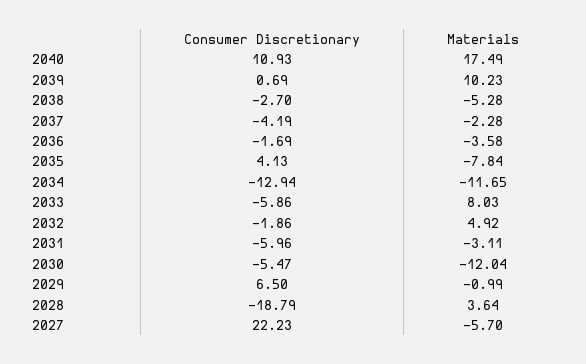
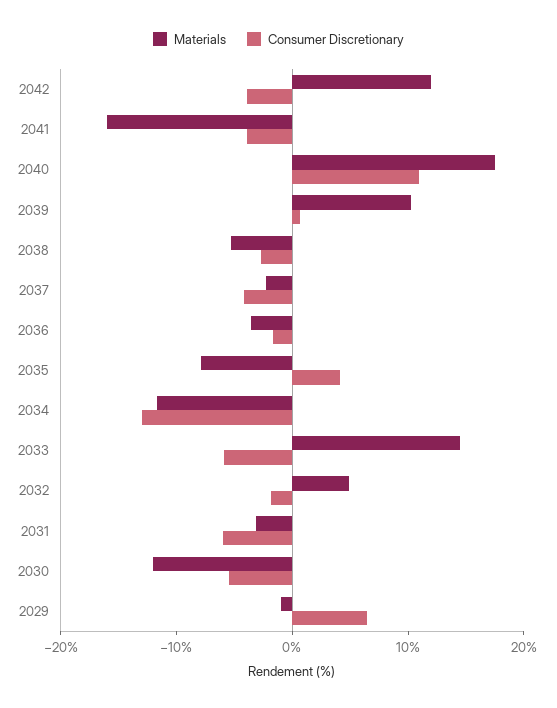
Materials, 2033: 8.03 -> 14
Consumer Discretionary, 2028: -18.79 -> none
Materials, 2028: 3.64 -> none
Consumer Discretionary, 2027: 22.23 -> none
Materials, 2027: -5.7 -> none
Materials, 2042: none -> 12
Consumer Discretionary, 2042: none -> -4
Materials, 2041: none -> -16
Consumer Discretionary, 2041: none -> -4

